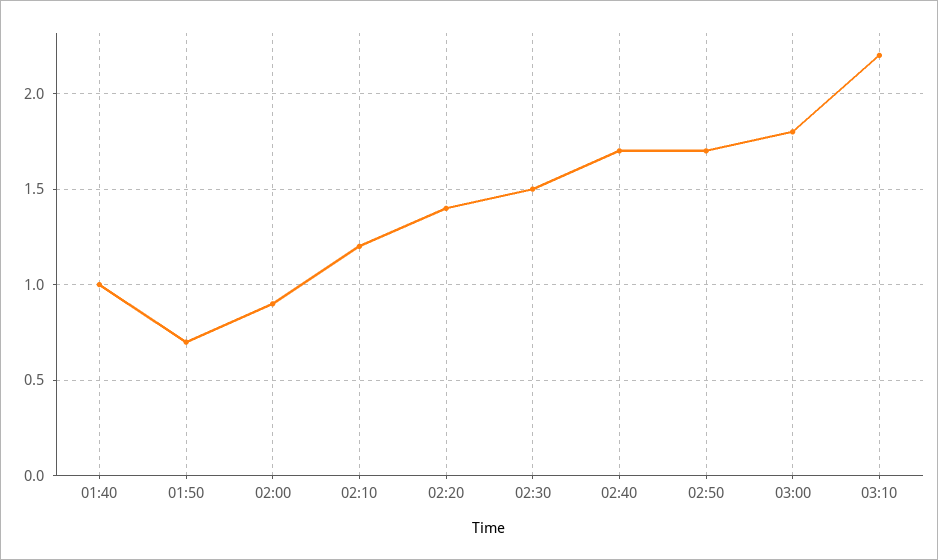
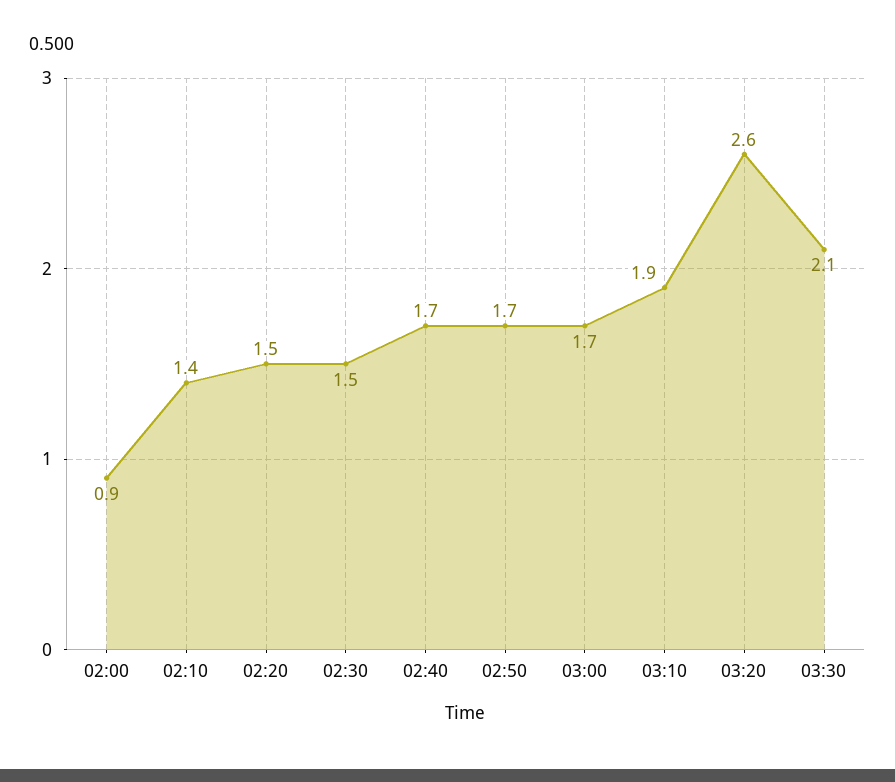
01:40: 1 -> none
01:50: 0.7 -> none
02:10: 1.2 -> 1.4
02:20: 1.4 -> 1.5
03:00: 1.8 -> 1.7
03:10: 2.2 -> 1.9
03:20: none -> 2.6
03:30: none -> 2.1

